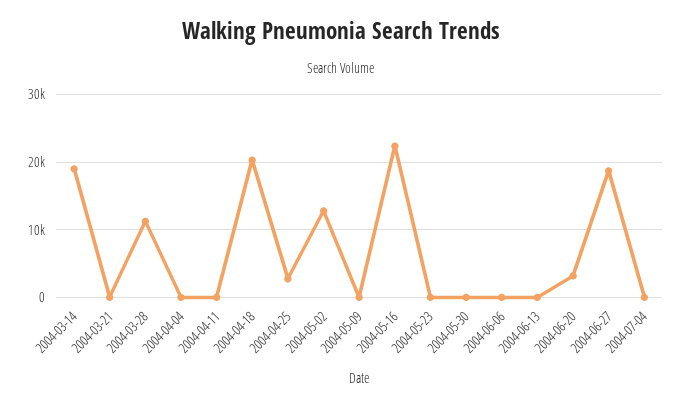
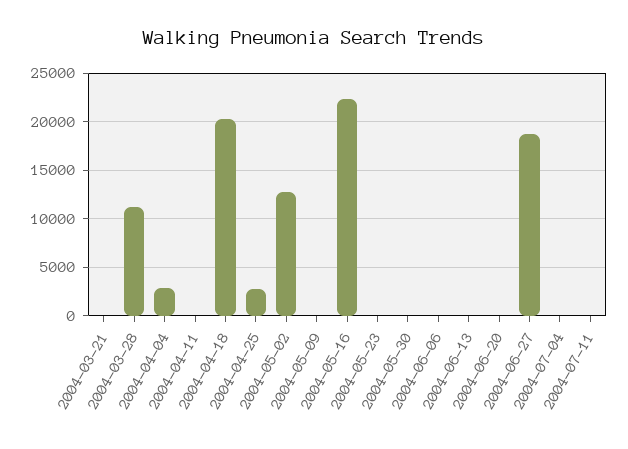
2004-03-14: 19000 -> none
2004-04-04: 0 -> 3000
2004-06-20: 3000 -> 0
2004-07-11: none -> 0

